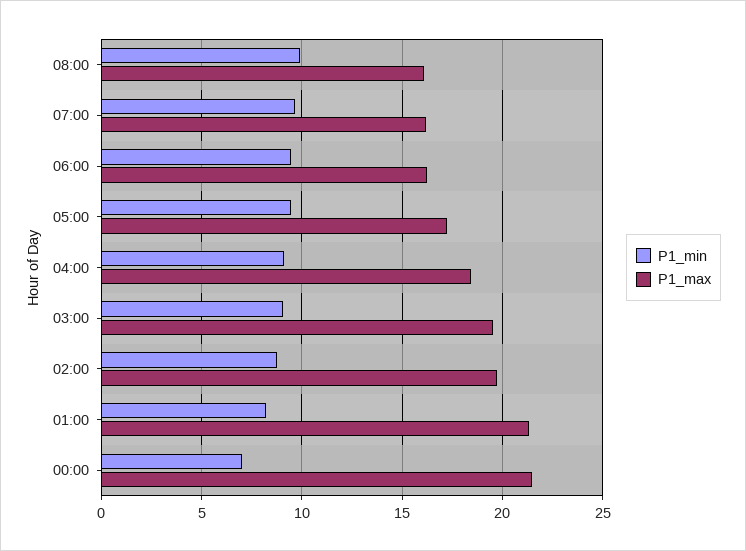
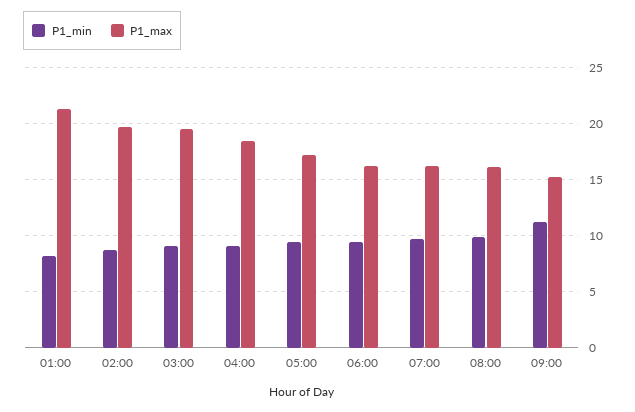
P1_min, 00:00: 7 -> none
P1_max, 00:00: 21.5 -> none
P1_min, 09:00: none -> 11
P1_max, 09:00: none -> 15

